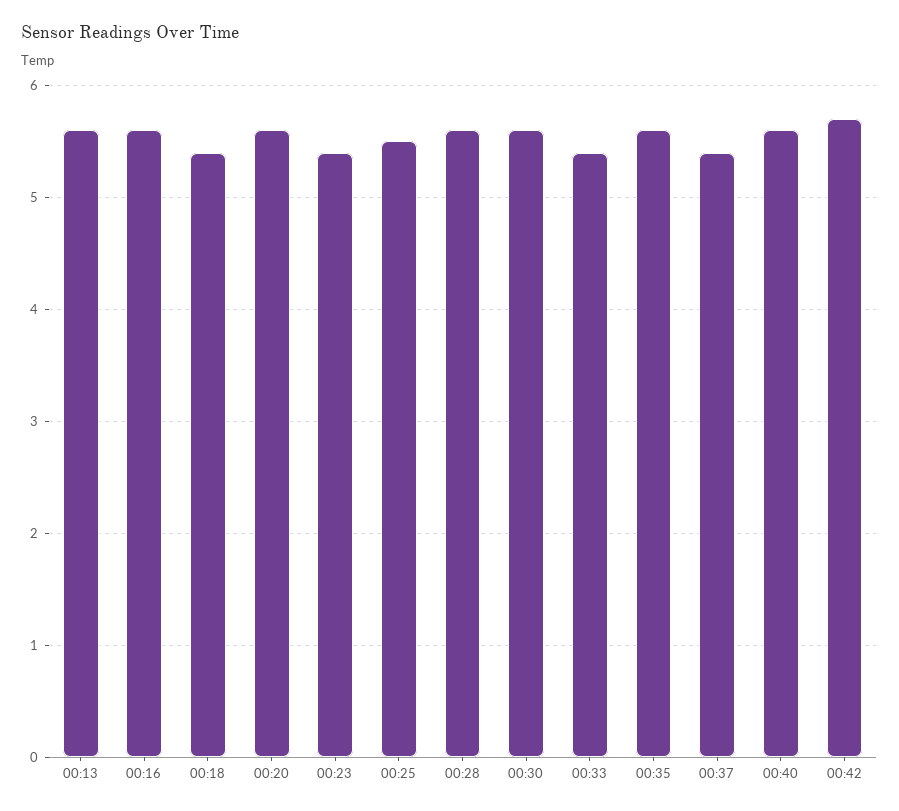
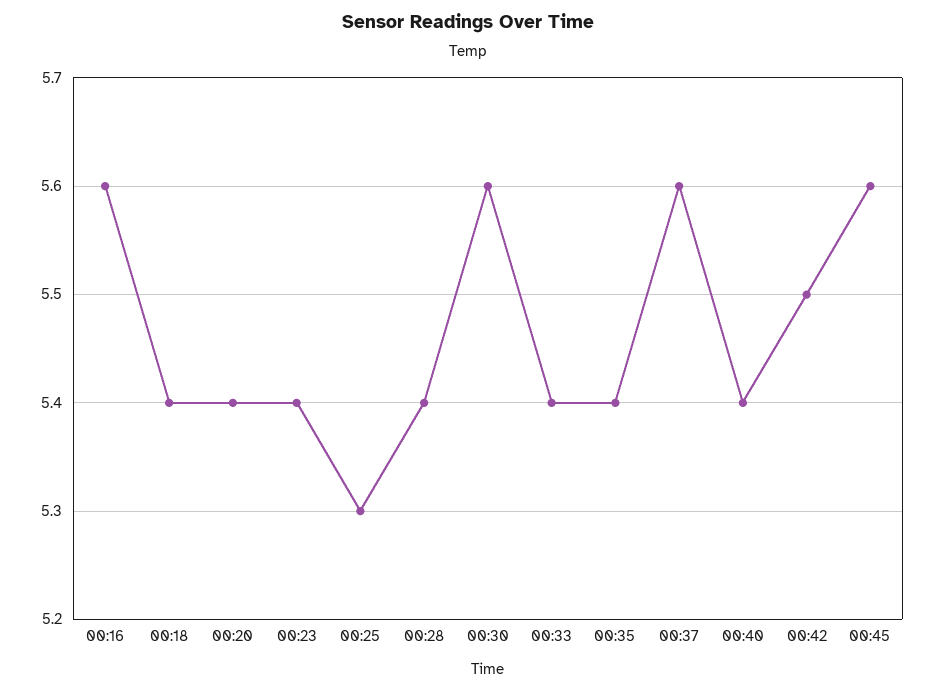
00:13: 5.6 -> none
00:20: 5.6 -> 5.4
00:25: 5.5 -> 5.3
00:28: 5.6 -> 5.4
00:35: 5.6 -> 5.4
00:37: 5.4 -> 5.6
00:40: 5.6 -> 5.4
00:42: 5.7 -> 5.5
00:45: none -> 5.6

